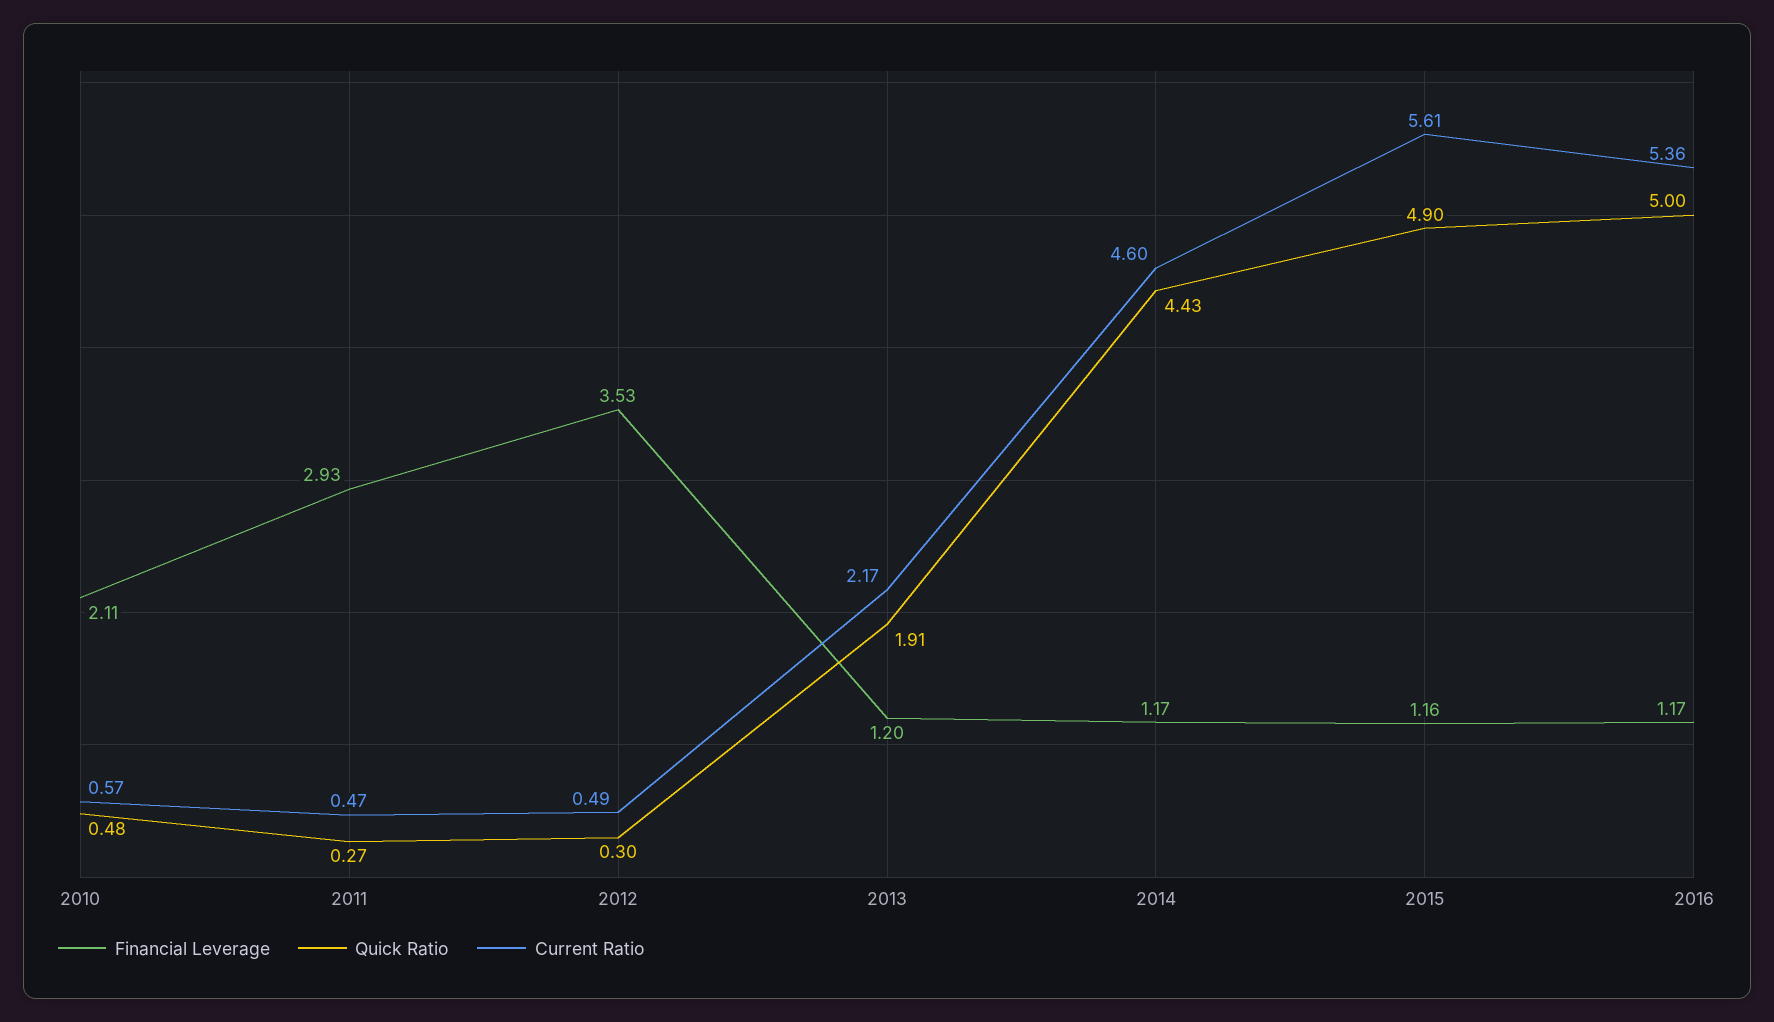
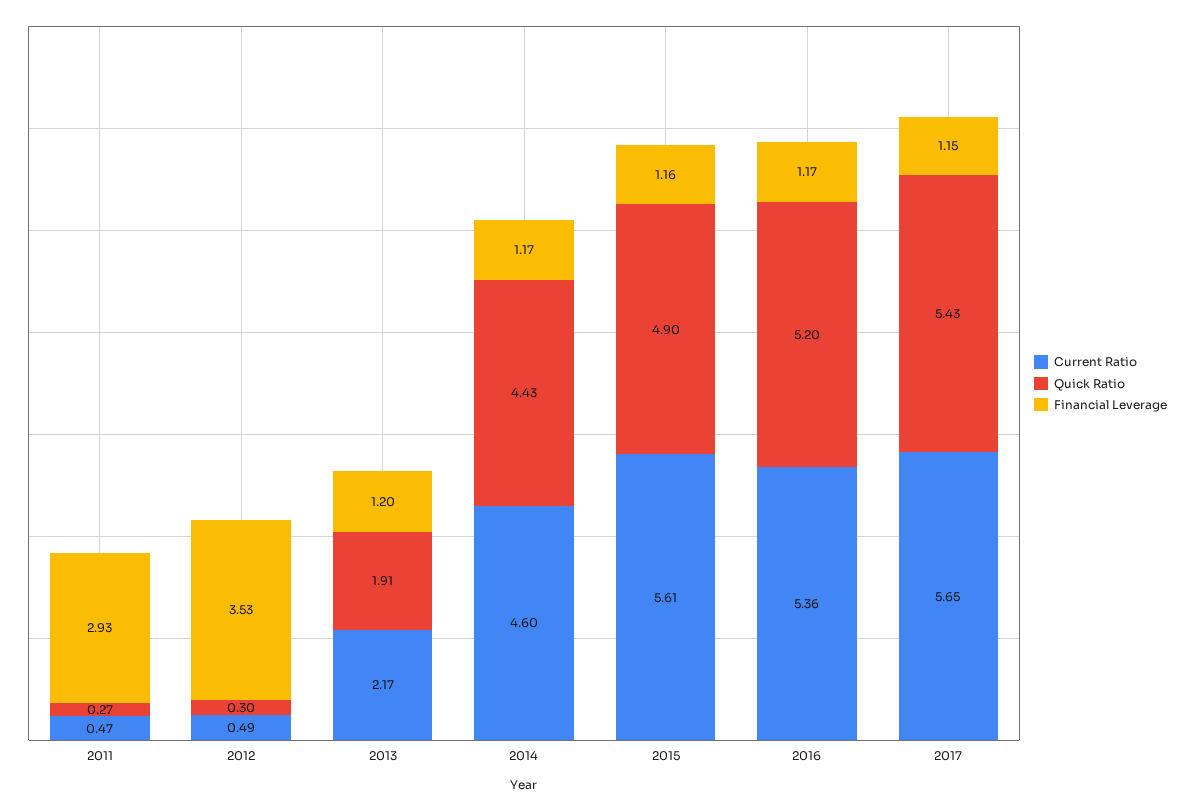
Financial Leverage, 2010: 2.11 -> none
Quick Ratio, 2010: 0.48 -> none
Current Ratio, 2010: 0.57 -> none
Quick Ratio, 2016: 5 -> 5.2
Current Ratio, 2017: none -> 5.65
Quick Ratio, 2017: none -> 5.43
Financial Leverage, 2017: none -> 1.15

